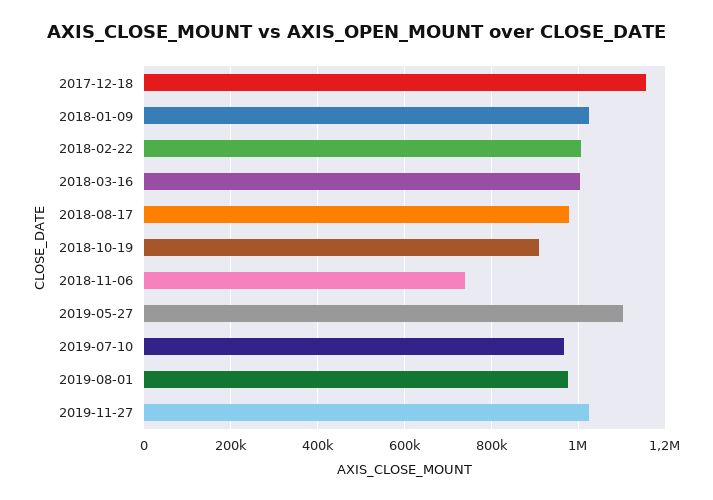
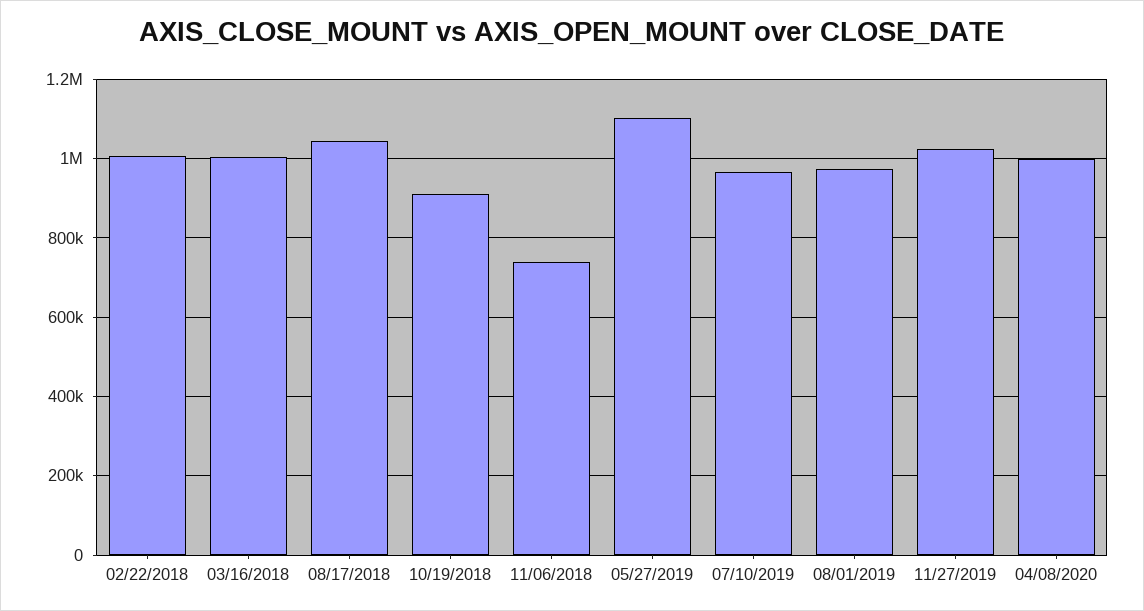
2017-12-18: 1160000 -> none
2018-01-09: 1020000 -> none
2018-08-17: 980000 -> 1040000
04/08/2020: none -> 1000000

